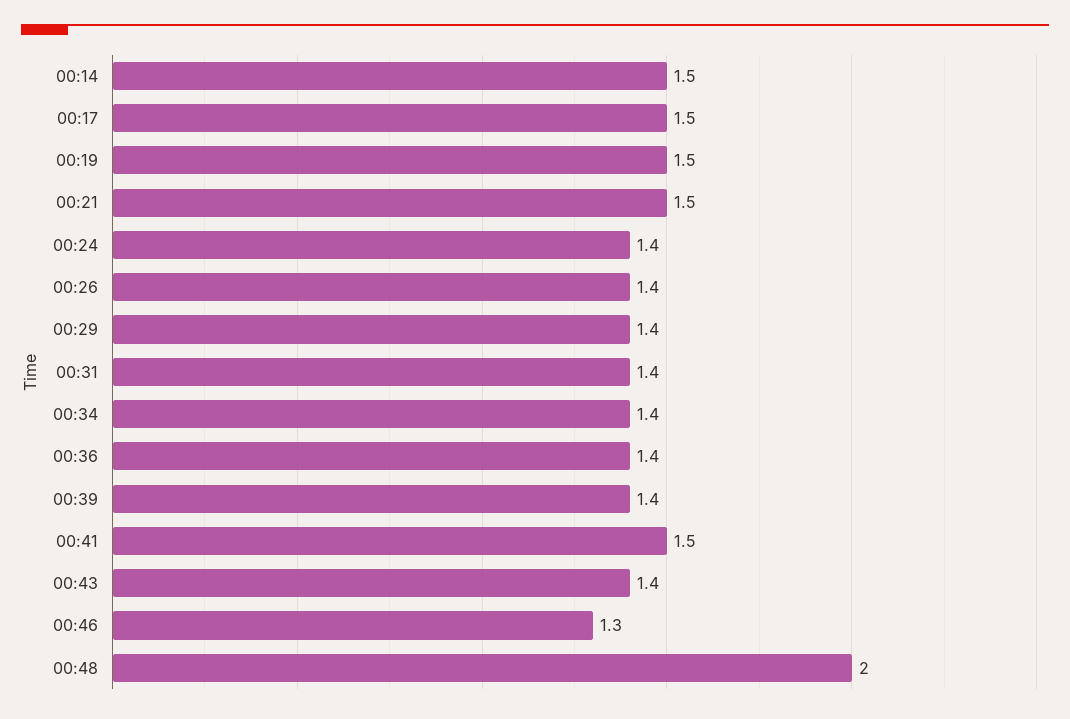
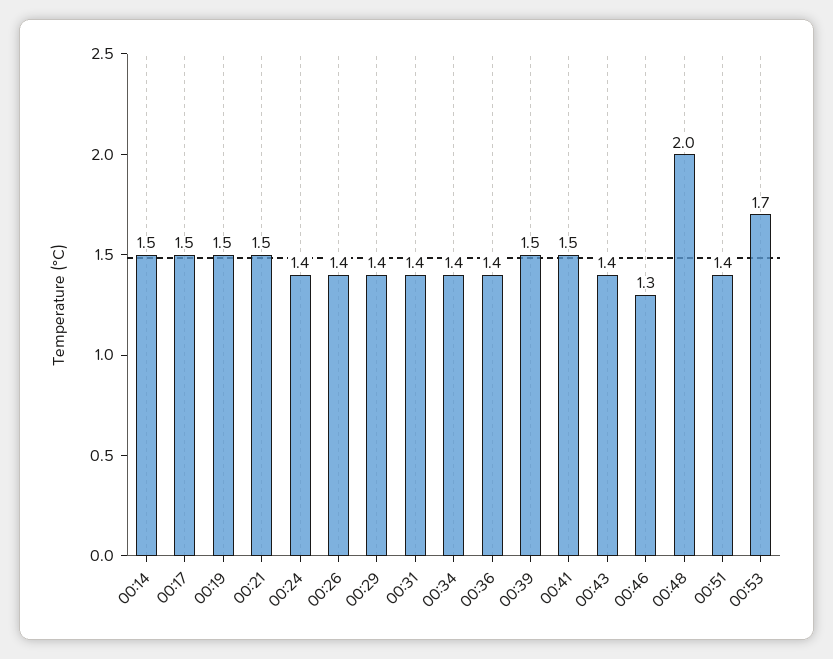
00:39: 1.4 -> 1.5
00:51: none -> 1.4
00:53: none -> 1.7

